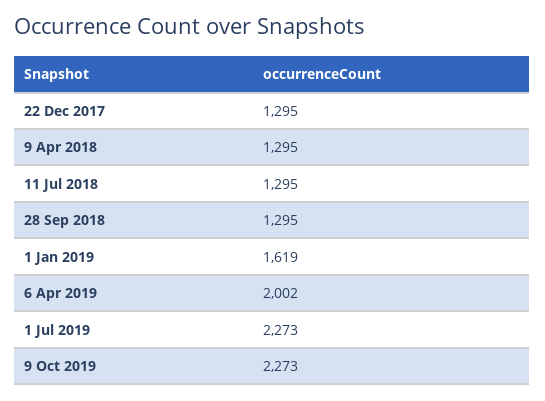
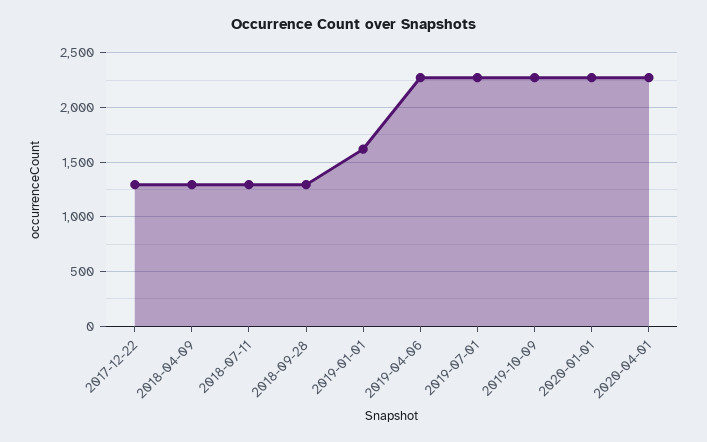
6 Apr 2019: 2002 -> 2300
2020-01-01: none -> 2300
2020-04-01: none -> 2300

